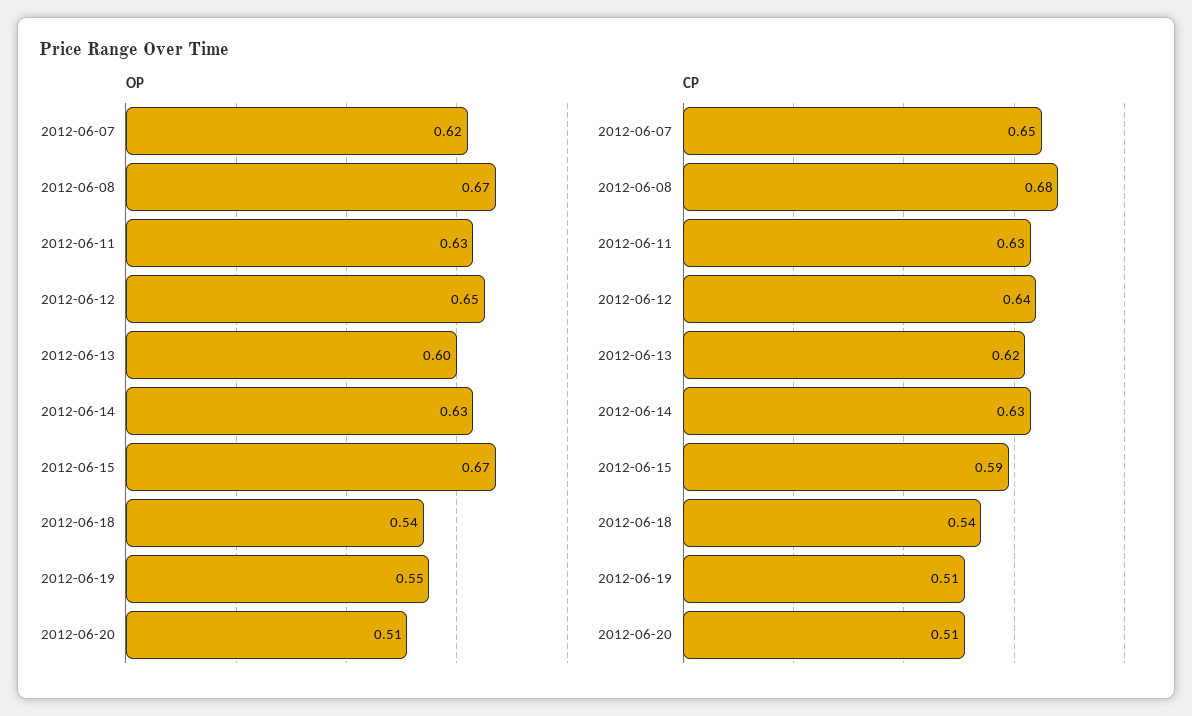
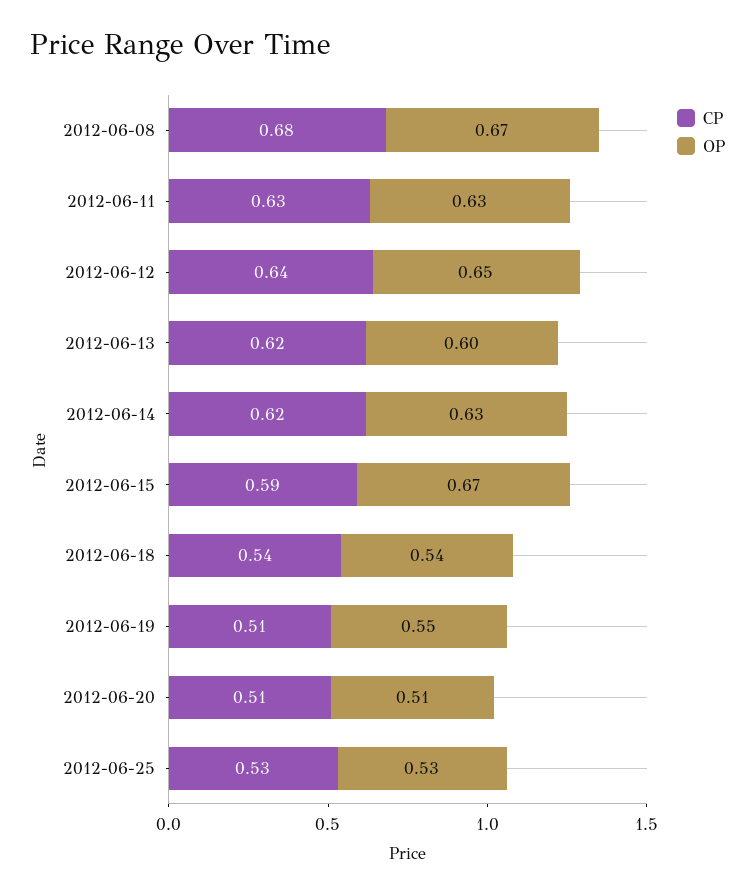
OP, 2012-06-07: 0.62 -> none
CP, 2012-06-07: 0.65 -> none
CP, 2012-06-14: 0.63 -> 0.62
CP, 2012-06-25: none -> 0.53
OP, 2012-06-25: none -> 0.53

